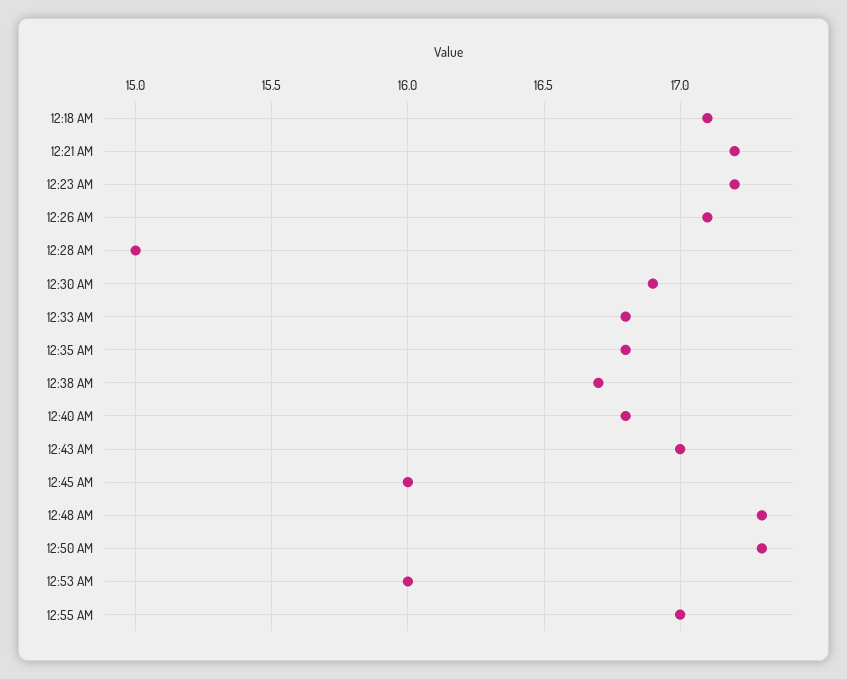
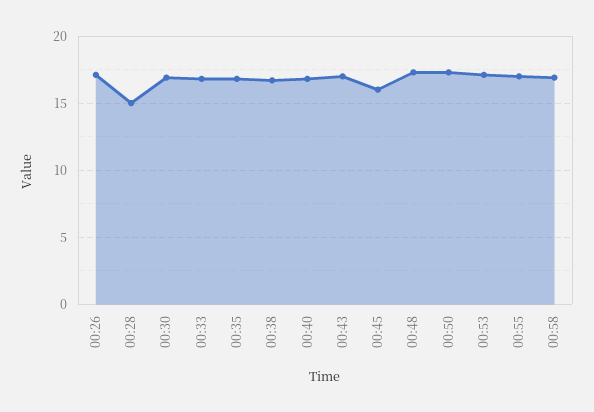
12:18 AM: 17.1 -> none
12:21 AM: 17.2 -> none
12:23 AM: 17.2 -> none
12:53 AM: 16 -> 17
00:58: none -> 17

